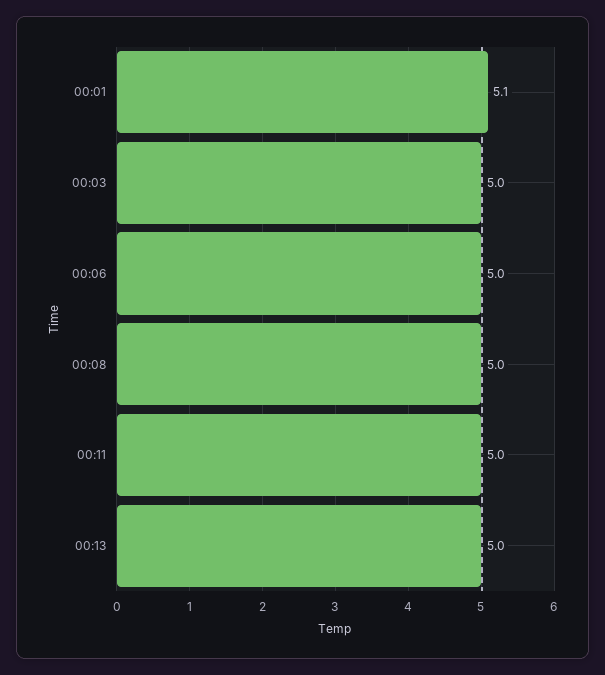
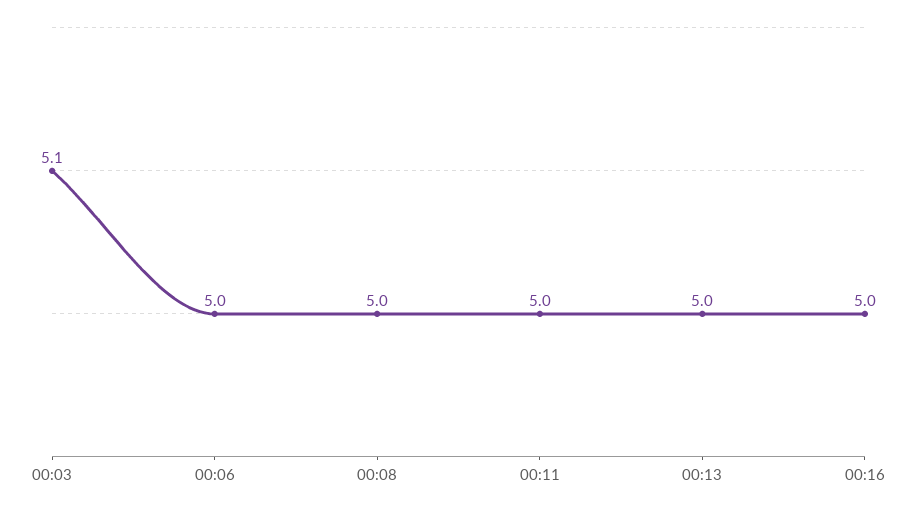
00:01: 5.1 -> none
00:03: 5 -> 5.1
00:16: none -> 5

